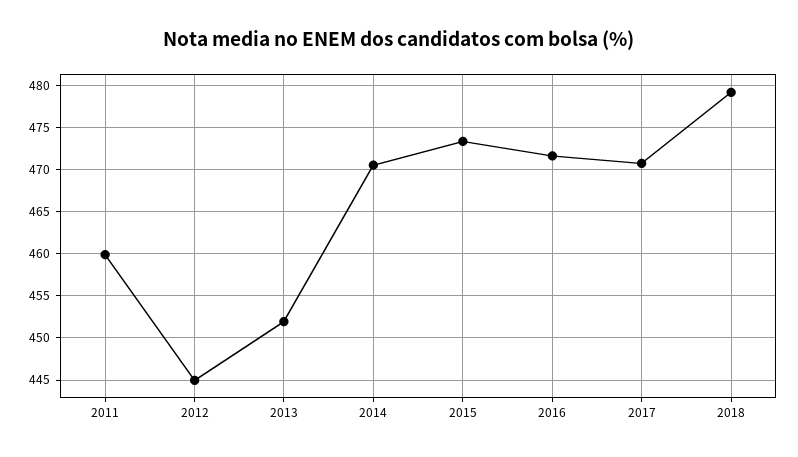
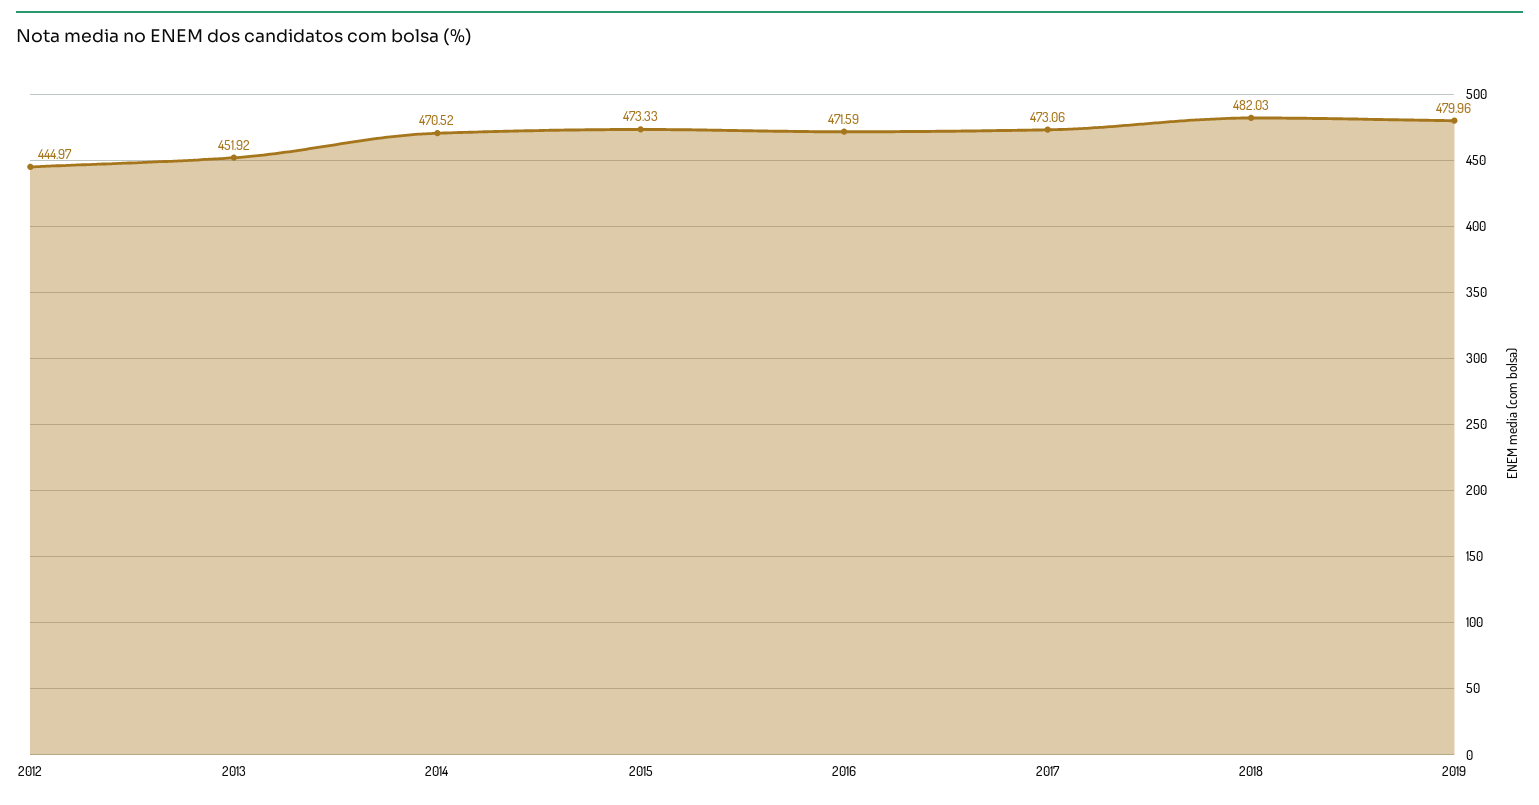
2011: 460 -> none
2017: 471 -> 473.06
2018: 479 -> 482.03
2019: none -> 479.96

